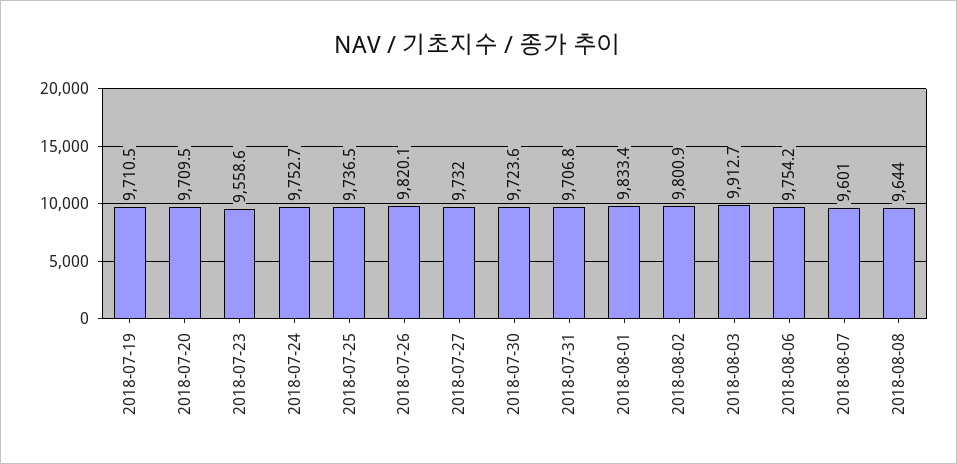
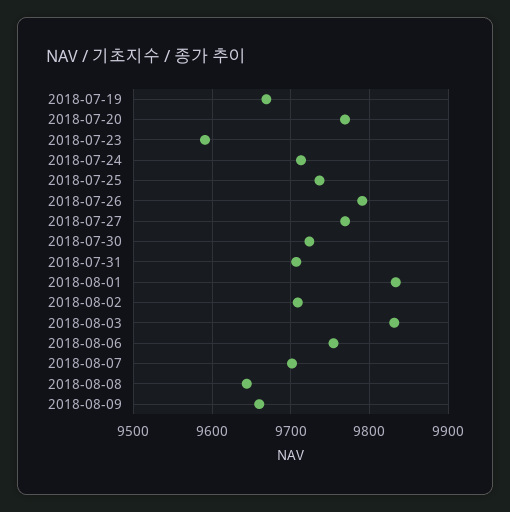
2018-07-19: 9710.5 -> 9670
2018-07-20: 9709.5 -> 9770
2018-07-23: 9558.6 -> 9590
2018-07-24: 9752.7 -> 9710
2018-07-26: 9820.1 -> 9790
2018-07-27: 9732 -> 9770
2018-08-02: 9800.9 -> 9710
2018-08-03: 9912.7 -> 9830
2018-08-07: 9601 -> 9700
2018-08-09: none -> 9660

